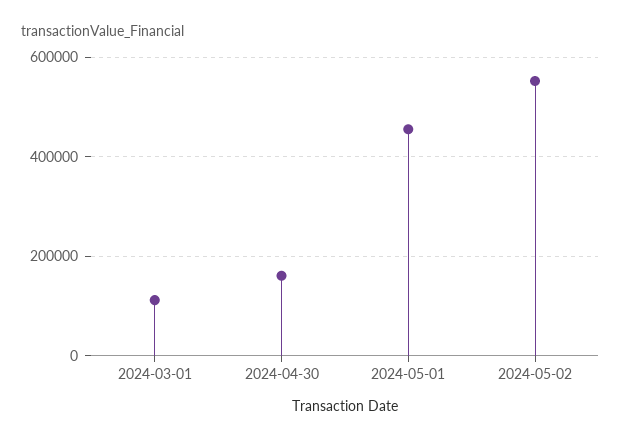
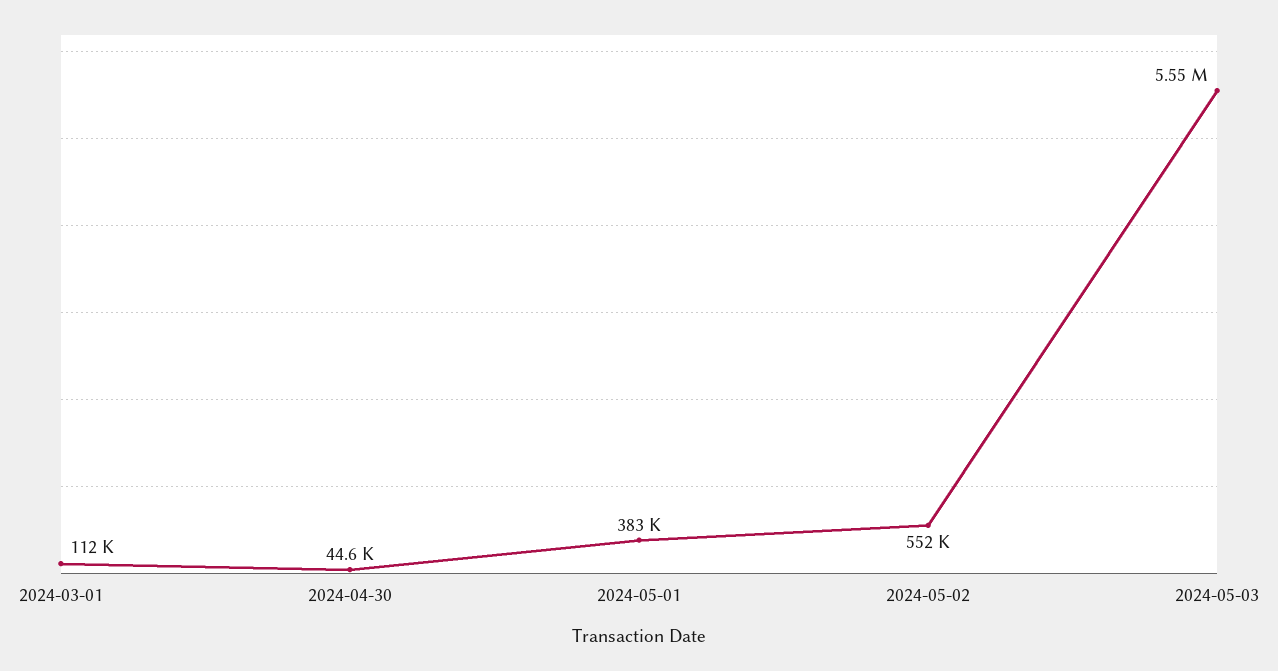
2024-04-30: 160000 -> 44600
2024-05-01: 460000 -> 383000
2024-05-03: none -> 5550000

